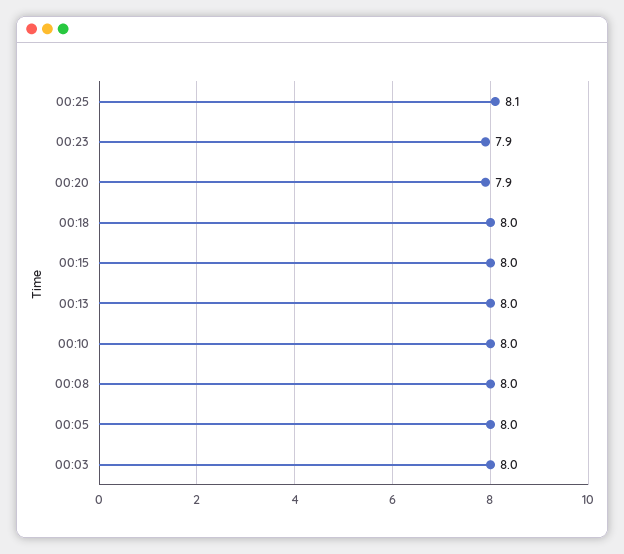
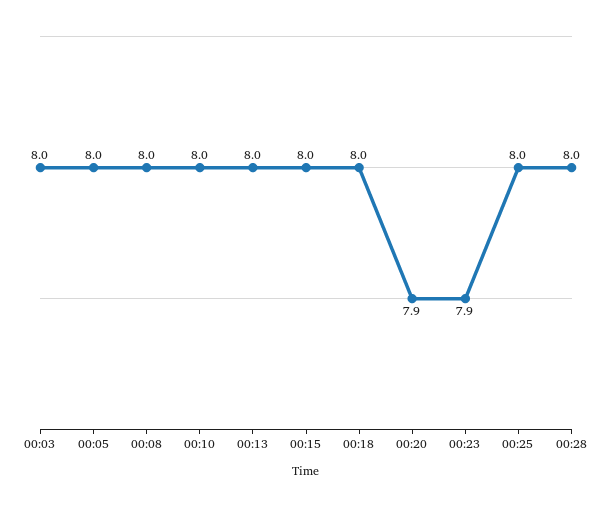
00:25: 8.1 -> 8
00:28: none -> 8

